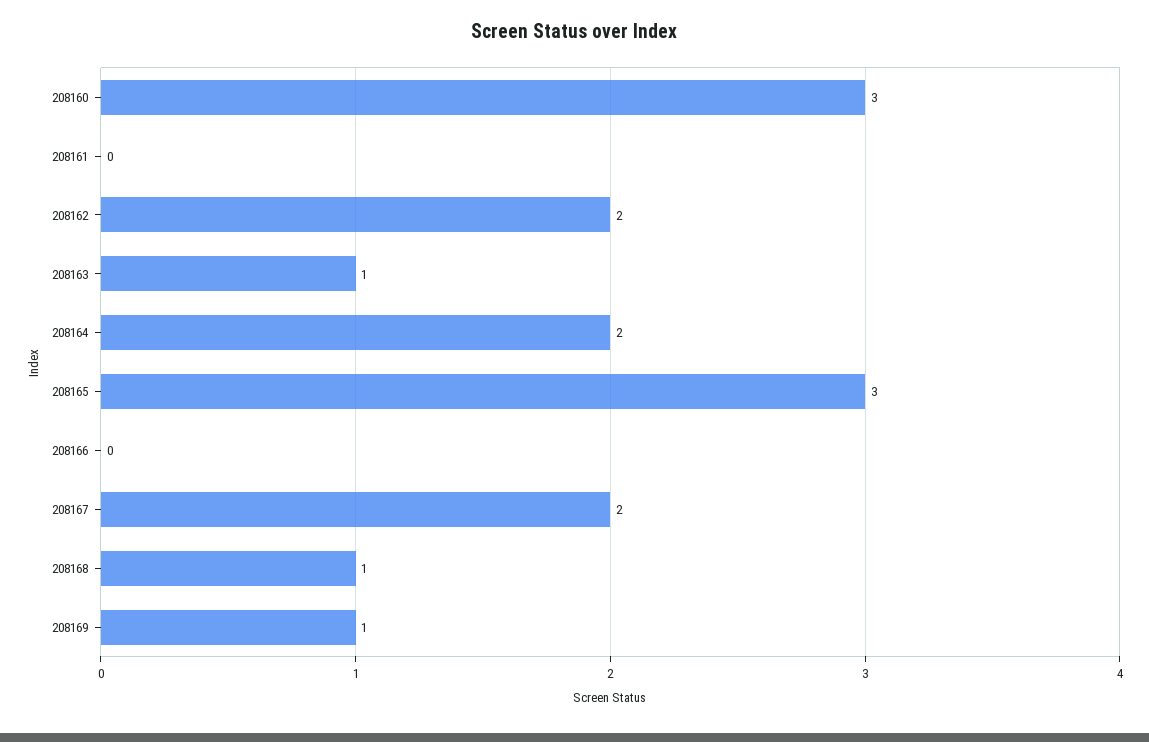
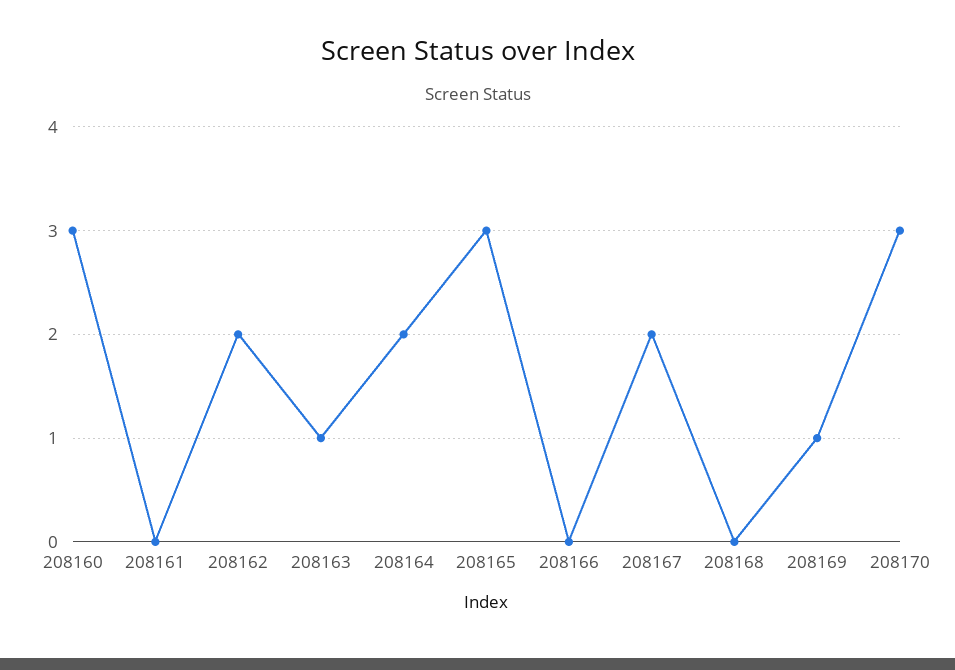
208168: 1 -> 0
208170: none -> 3

